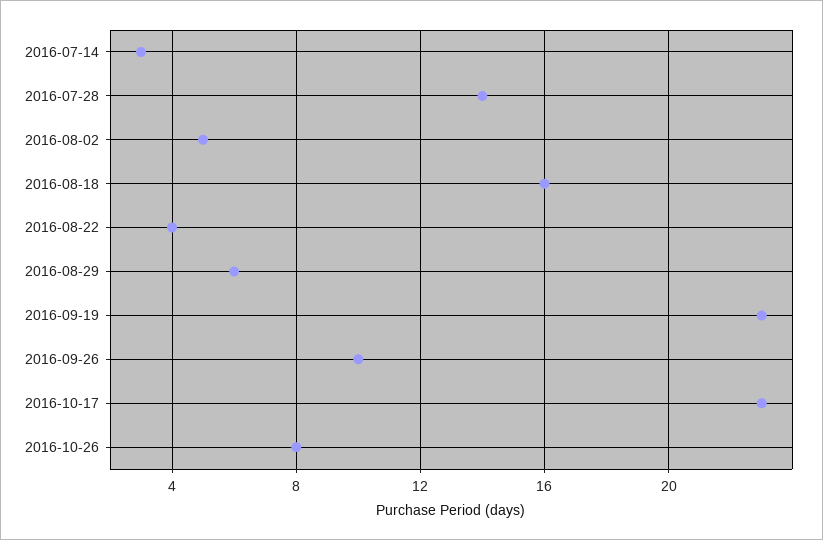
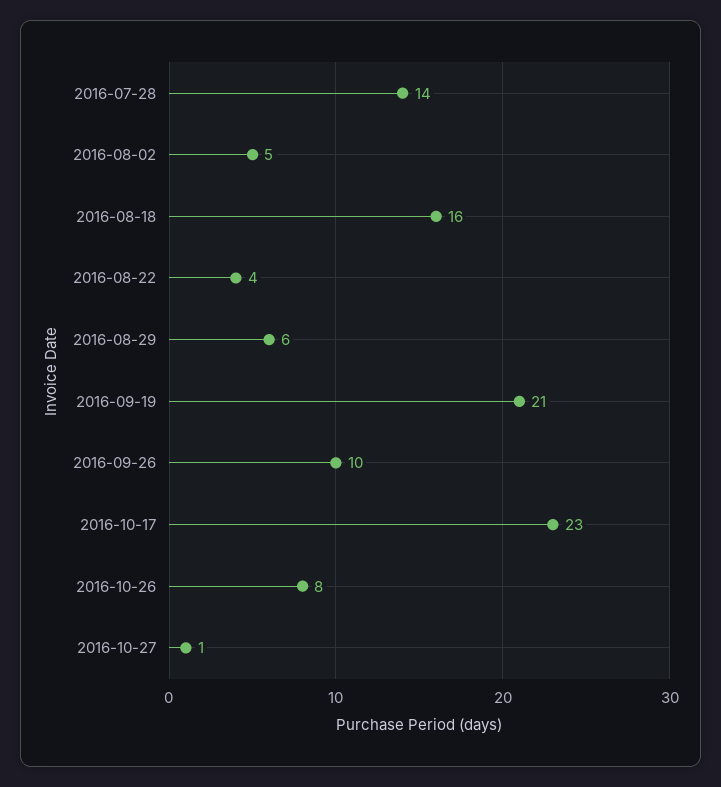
2016-07-14: 3 -> none
2016-09-19: 23 -> 21
2016-10-27: none -> 1

